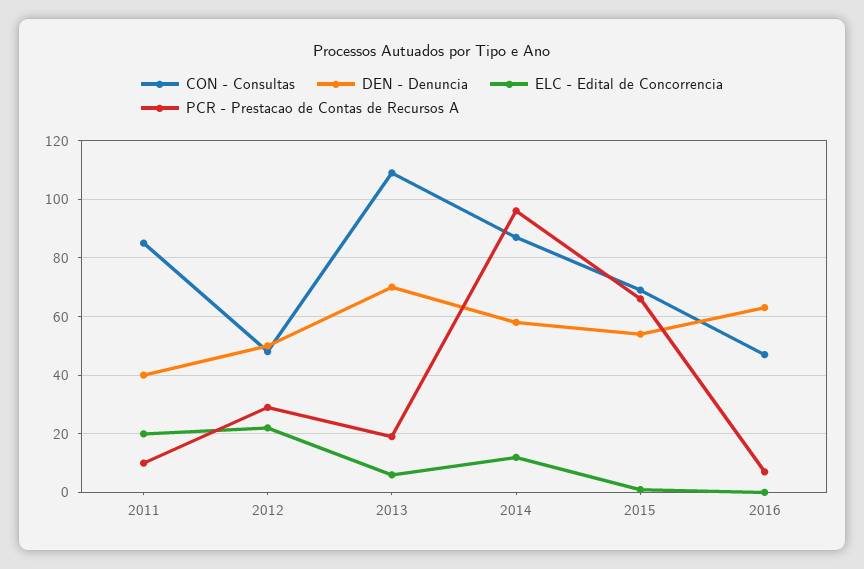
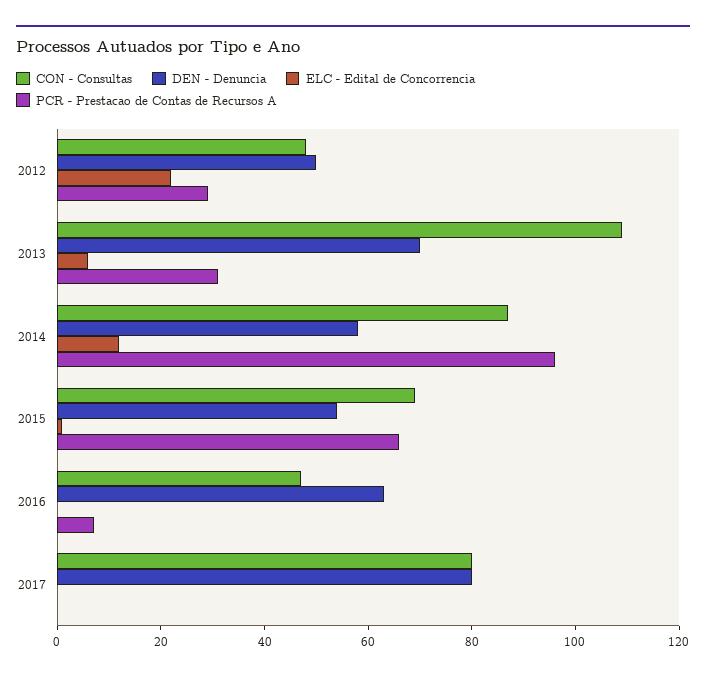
CON - Consultas, 2011: 85 -> none
DEN - Denuncia, 2011: 40 -> none
ELC - Edital de Concorrencia, 2011: 20 -> none
PCR - Prestacao de Contas de Recursos A, 2011: 10 -> none
PCR - Prestacao de Contas de Recursos A, 2013: 20 -> 30
CON - Consultas, 2017: none -> 80
DEN - Denuncia, 2017: none -> 80
ELC - Edital de Concorrencia, 2017: none -> 0
PCR - Prestacao de Contas de Recursos A, 2017: none -> 0

